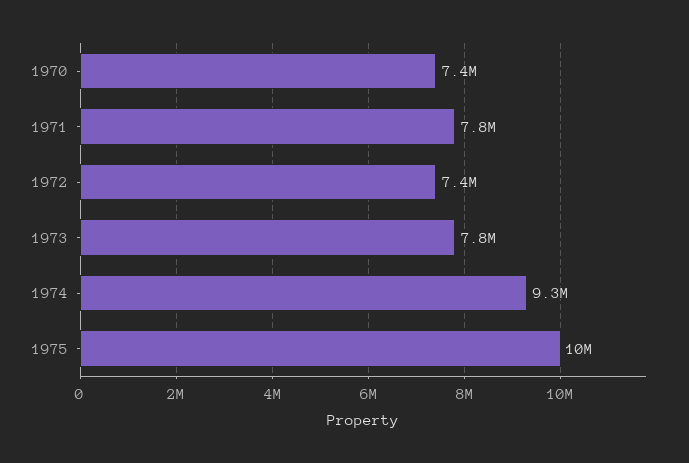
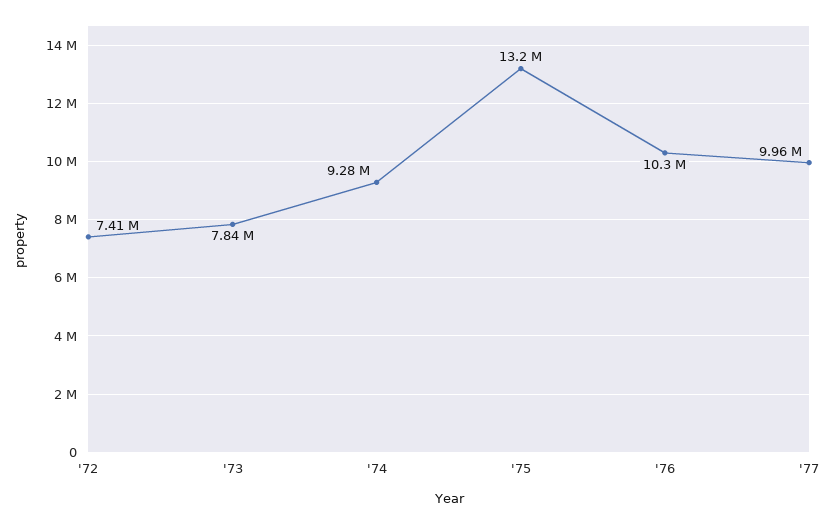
1970: 7400000 -> none
1971: 7800000 -> none
1975: 10000000 -> 13200000
'76: none -> 10300000
'77: none -> 9960000

